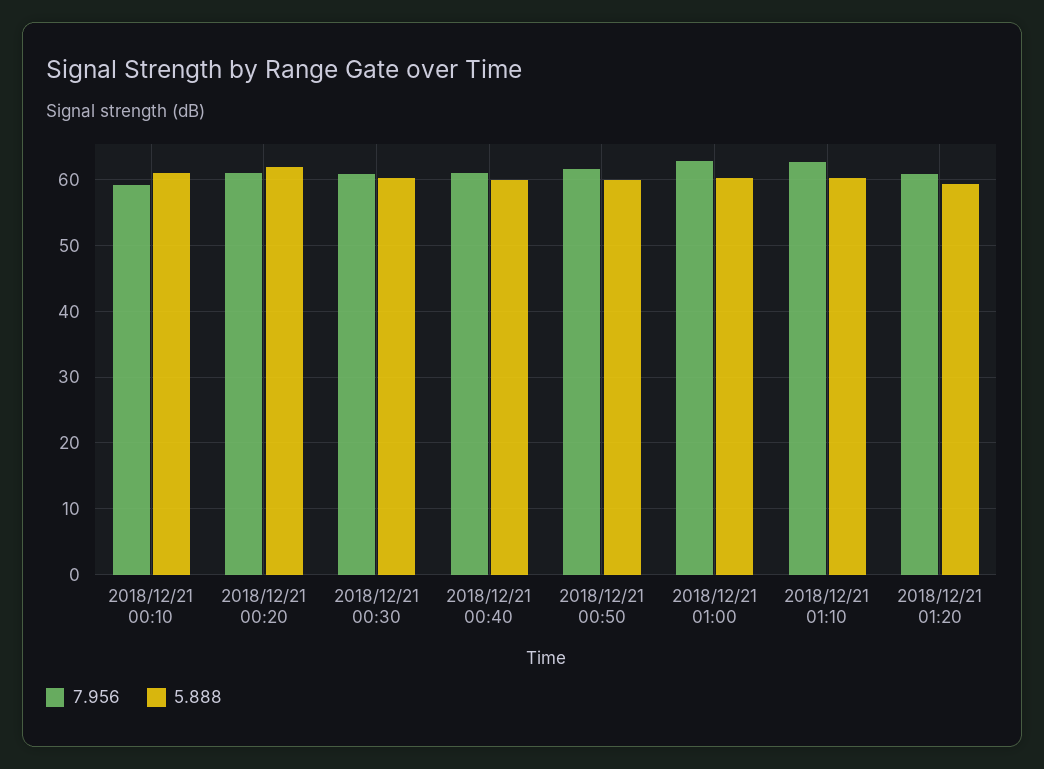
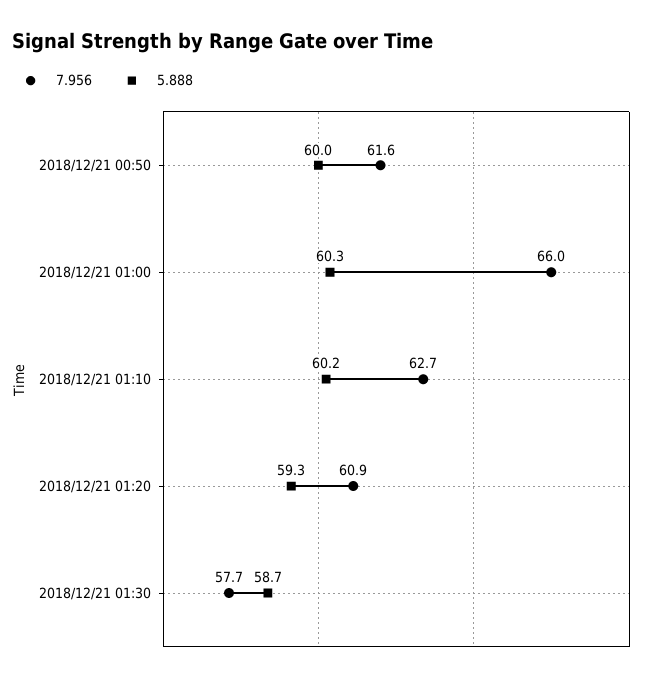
7.956, 2018/12/21 00:10: 59 -> none
5.888, 2018/12/21 00:10: 61 -> none
7.956, 2018/12/21 00:20: 61 -> none
5.888, 2018/12/21 00:20: 62 -> none
7.956, 2018/12/21 00:30: 61 -> none
5.888, 2018/12/21 00:30: 60 -> none
7.956, 2018/12/21 00:40: 61 -> none
5.888, 2018/12/21 00:40: 60 -> none
7.956, 2018/12/21 01:00: 63 -> 66
7.956, 2018/12/21 01:30: none -> 57.7
5.888, 2018/12/21 01:30: none -> 58.7

